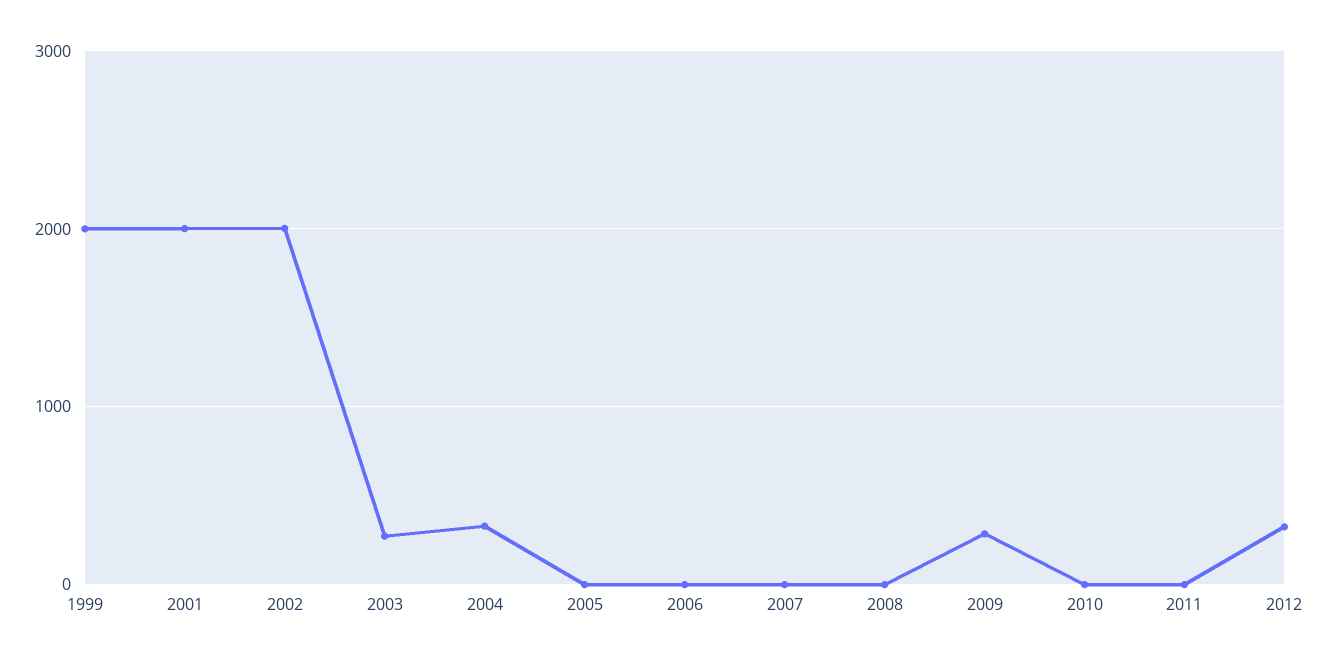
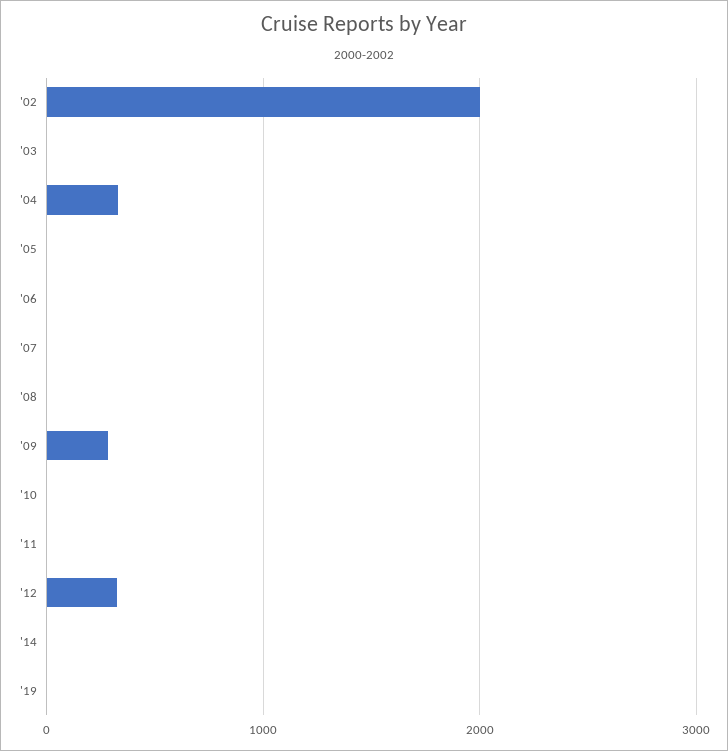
1999: 2000 -> none
2001: 2000 -> none
2003: 300 -> 0
'14: none -> 0
'19: none -> 0

